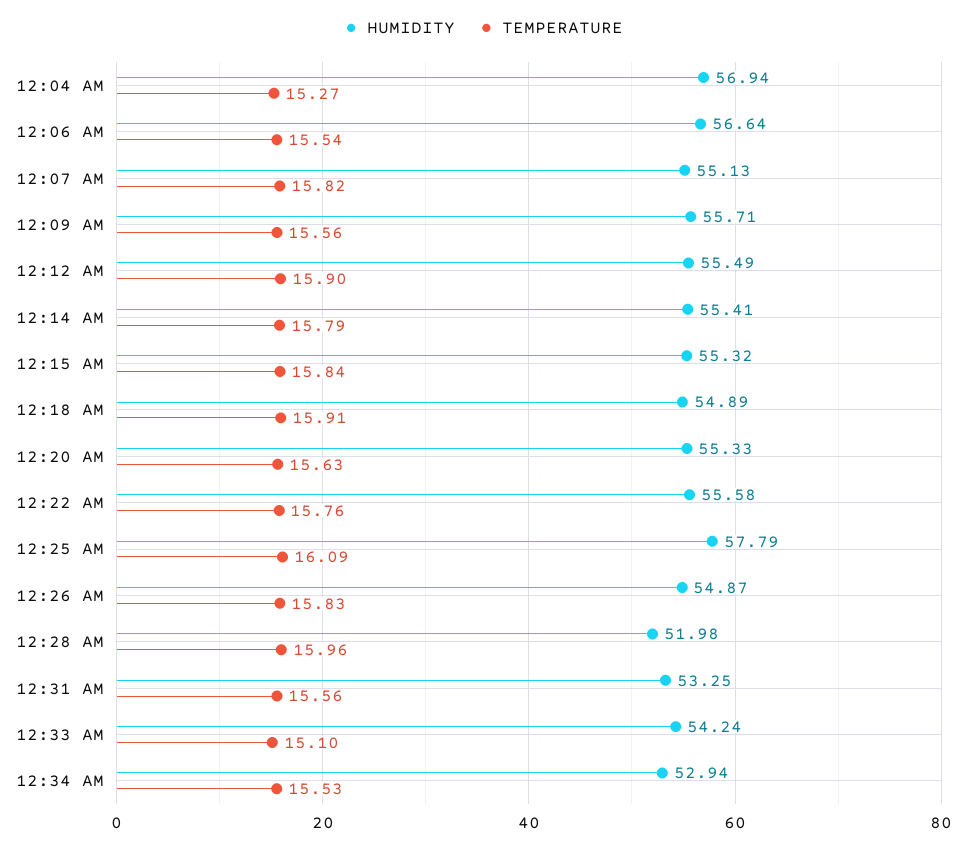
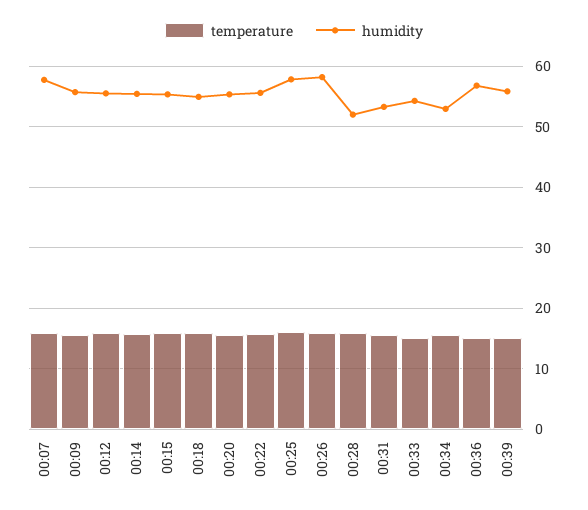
HUMIDITY, 12:04 AM: 56.94 -> none
TEMPERATURE, 12:04 AM: 15.27 -> none
HUMIDITY, 12:06 AM: 56.64 -> none
TEMPERATURE, 12:06 AM: 15.54 -> none
HUMIDITY, 12:07 AM: 55.13 -> 58
HUMIDITY, 12:26 AM: 54.87 -> 58
TEMPERATURE, 00:36: none -> 15
HUMIDITY, 00:36: none -> 57
TEMPERATURE, 00:39: none -> 15
HUMIDITY, 00:39: none -> 56

